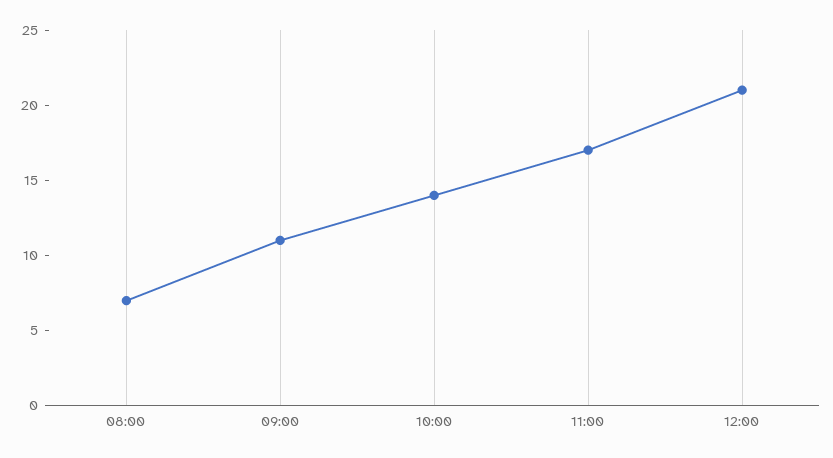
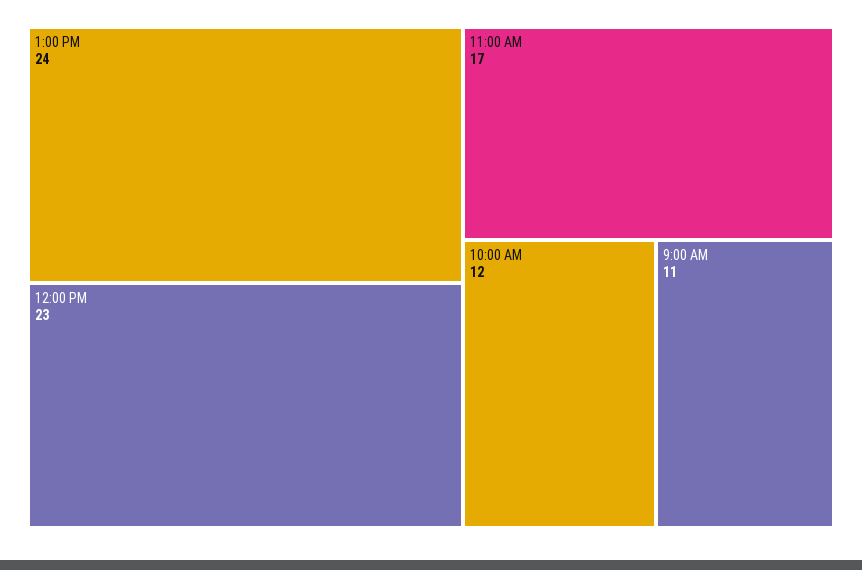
08:00: 7 -> none
10:00: 14 -> 12
12:00: 21 -> 23
1:00 PM: none -> 24

